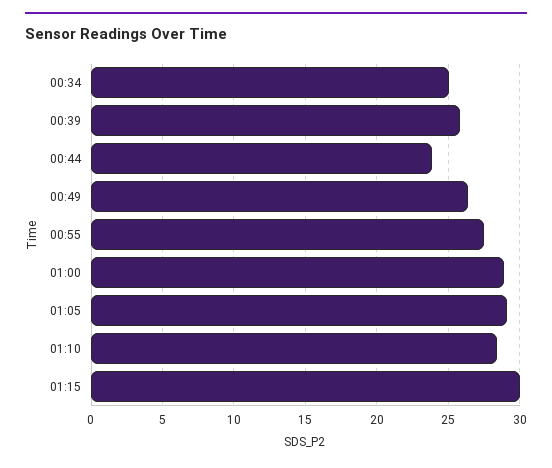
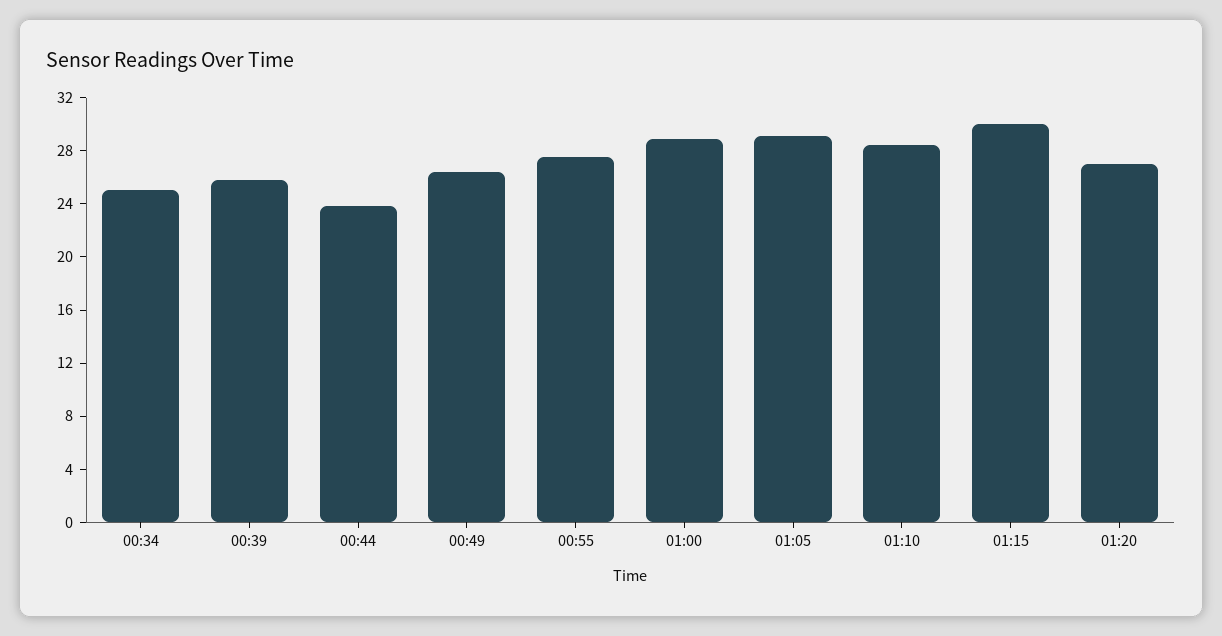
01:20: none -> 27

